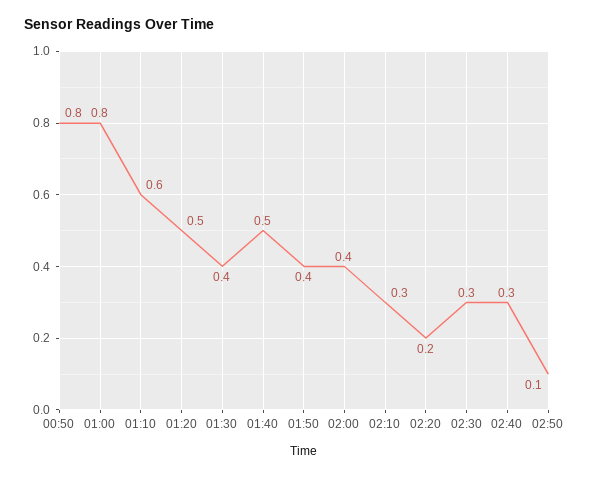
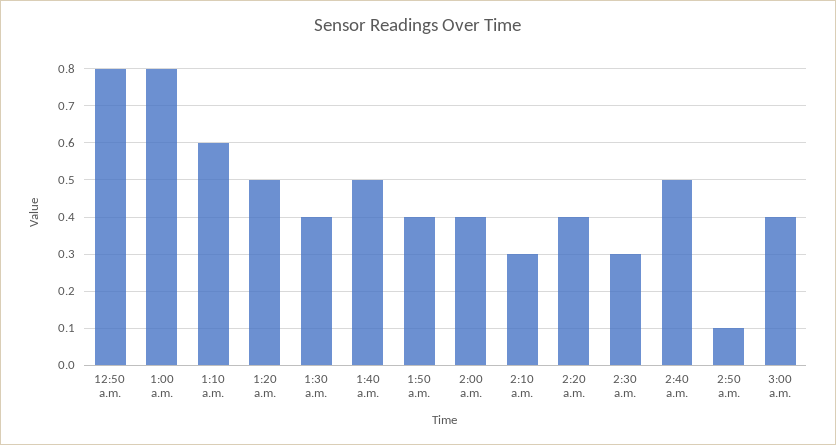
02:20: 0.2 -> 0.4
02:40: 0.3 -> 0.5
3:00 a.m.: none -> 0.4

